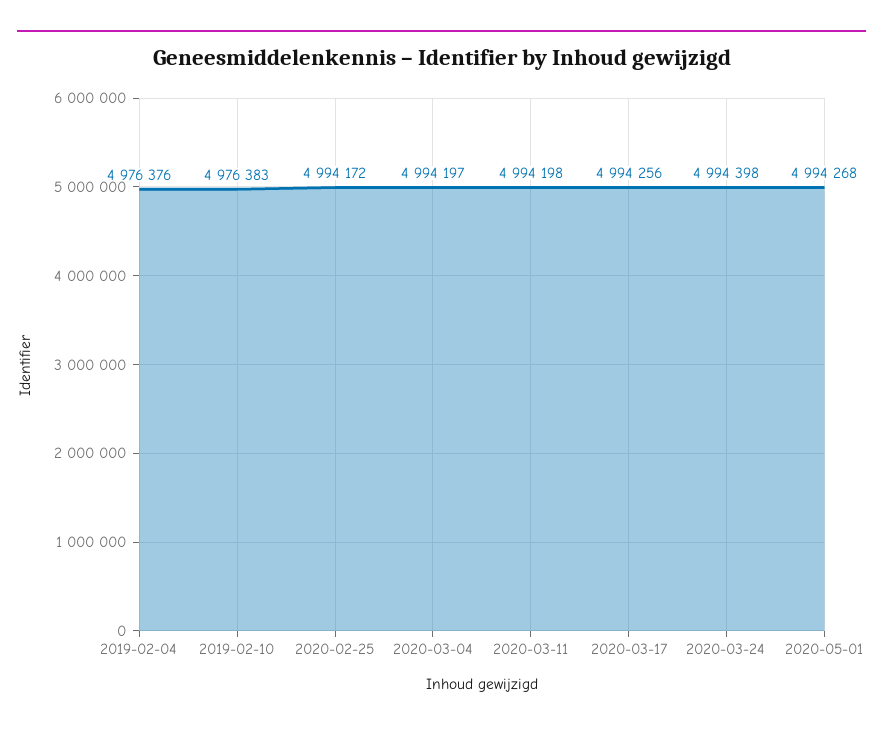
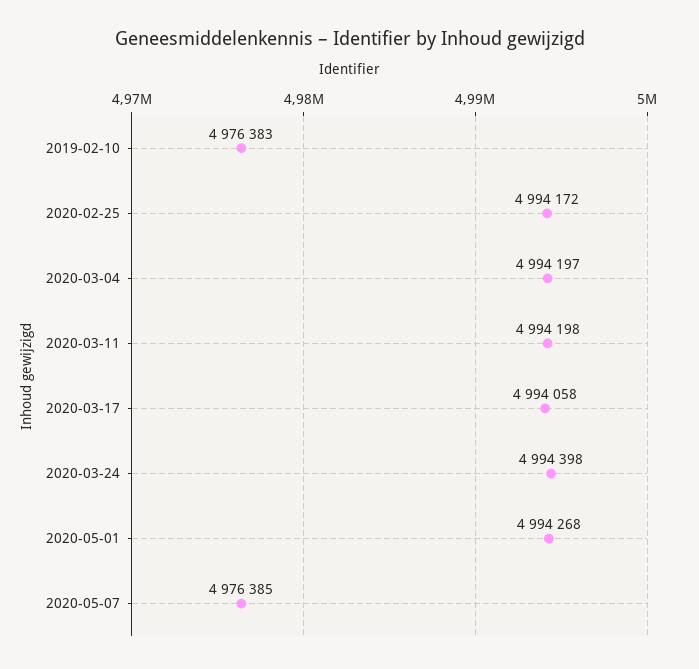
2019-02-04: 4976376 -> none
2020-03-17: 4994256 -> 4994058
2020-05-07: none -> 4976385

